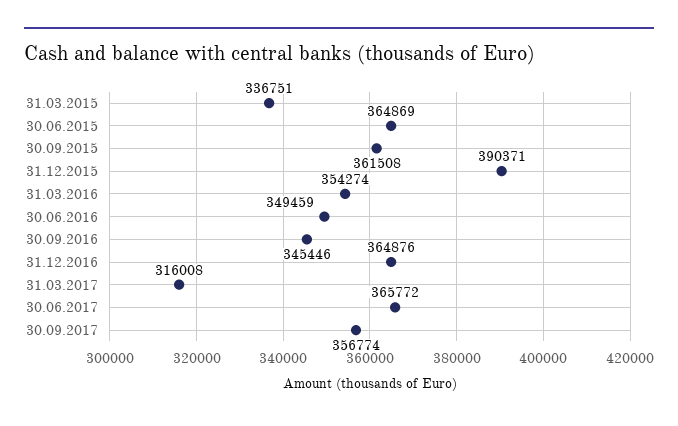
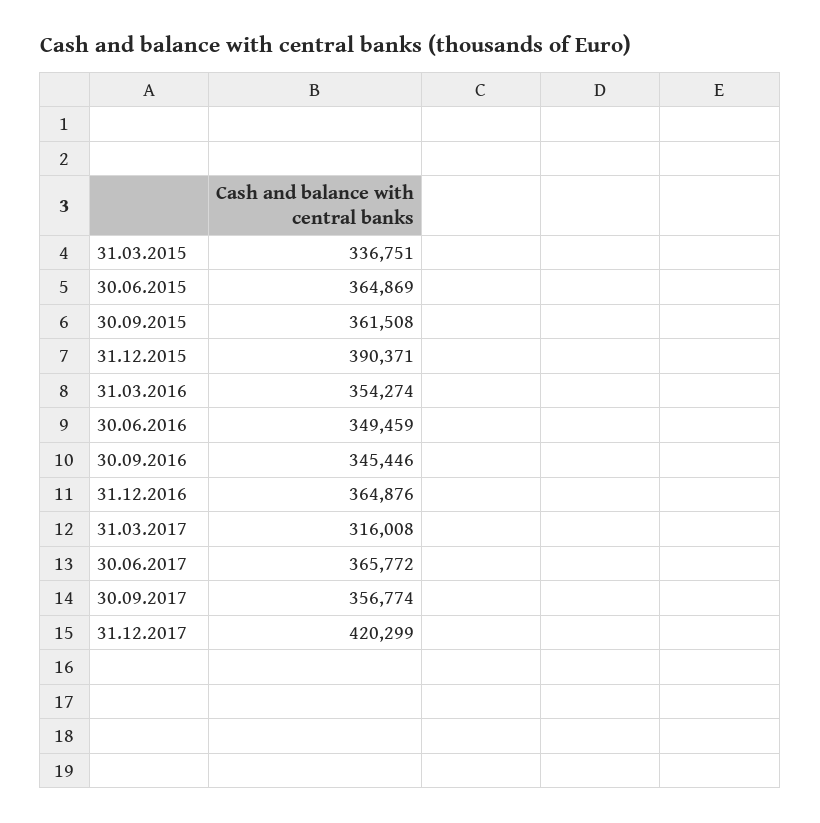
31.12.2017: none -> 420299

